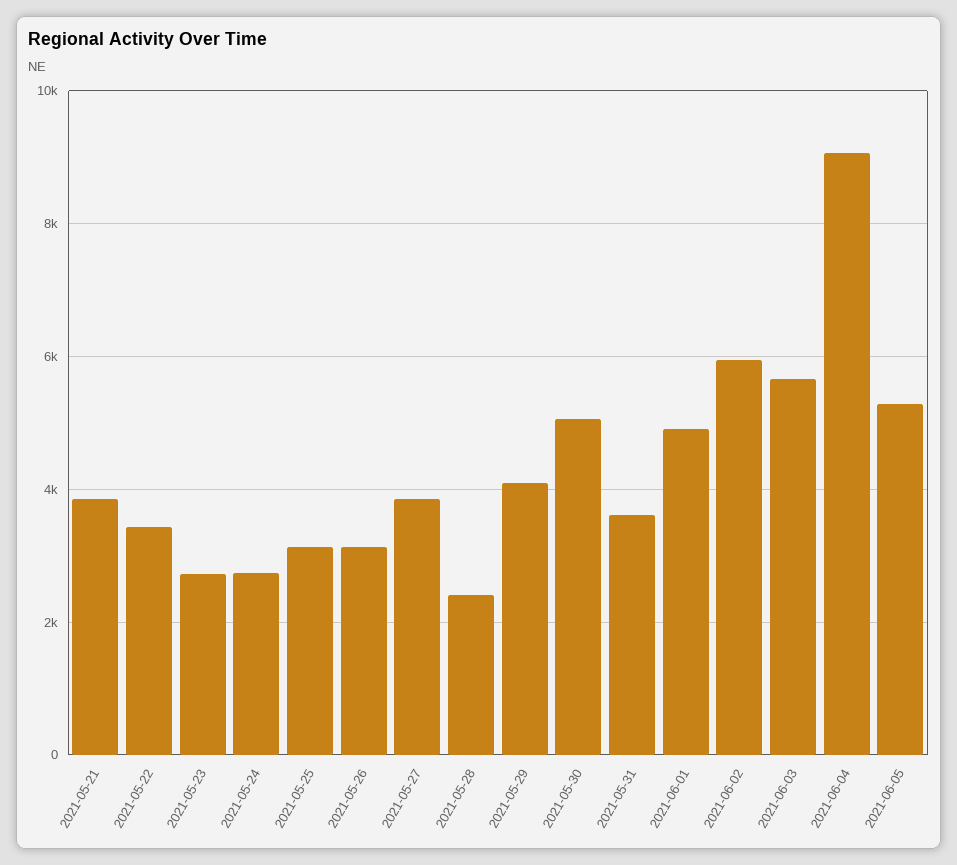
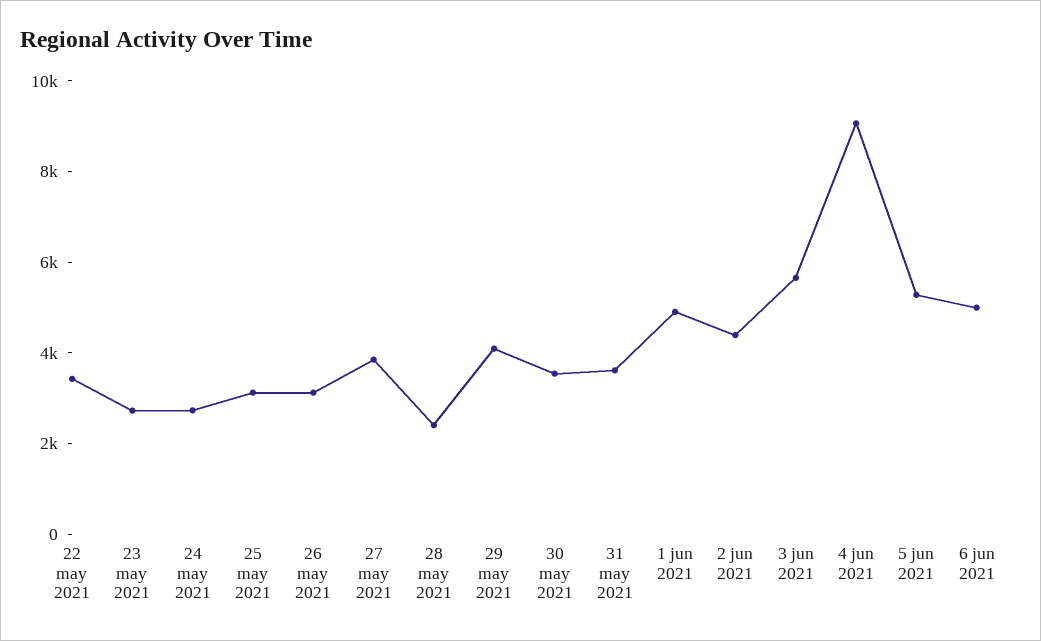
2021-05-21: 3800 -> none
2021-05-30: 5000 -> 3500
2021-06-02: 6000 -> 4500
6 jun 2021: none -> 5000

